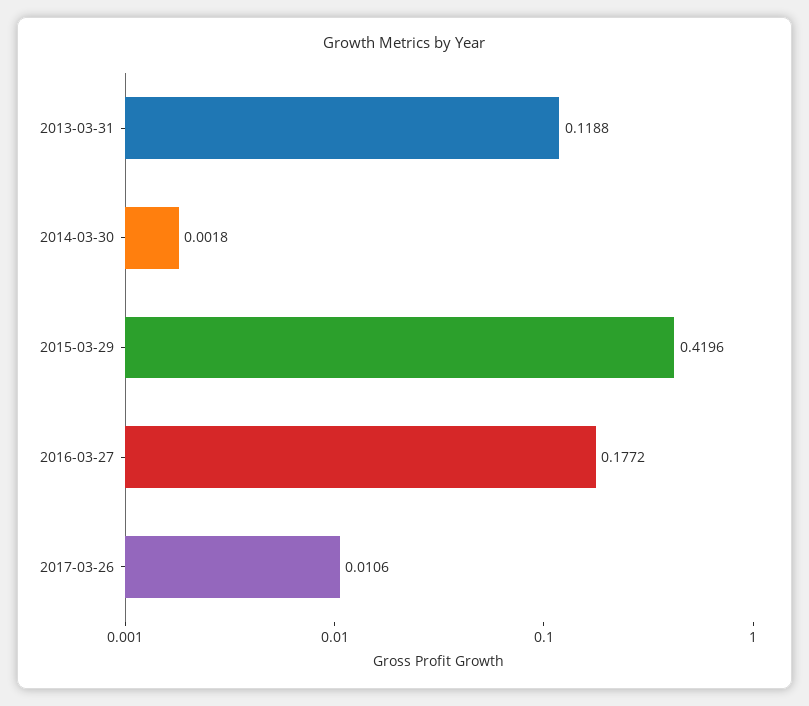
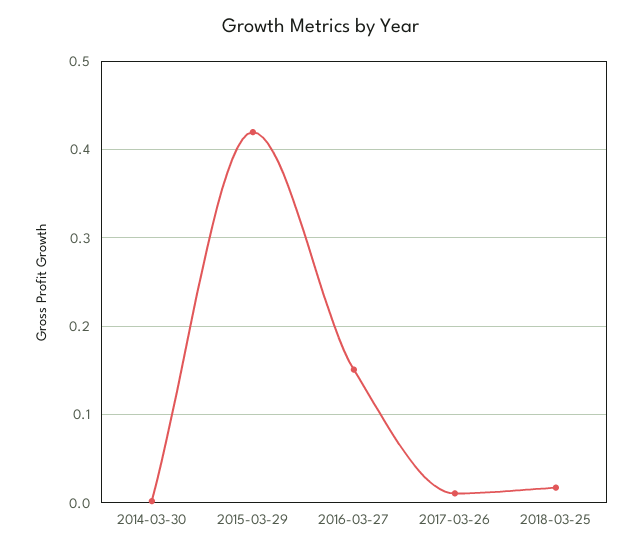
2013-03-31: 0.1188 -> none
2016-03-27: 0.1772 -> 0.15
2018-03-25: none -> 0.02

